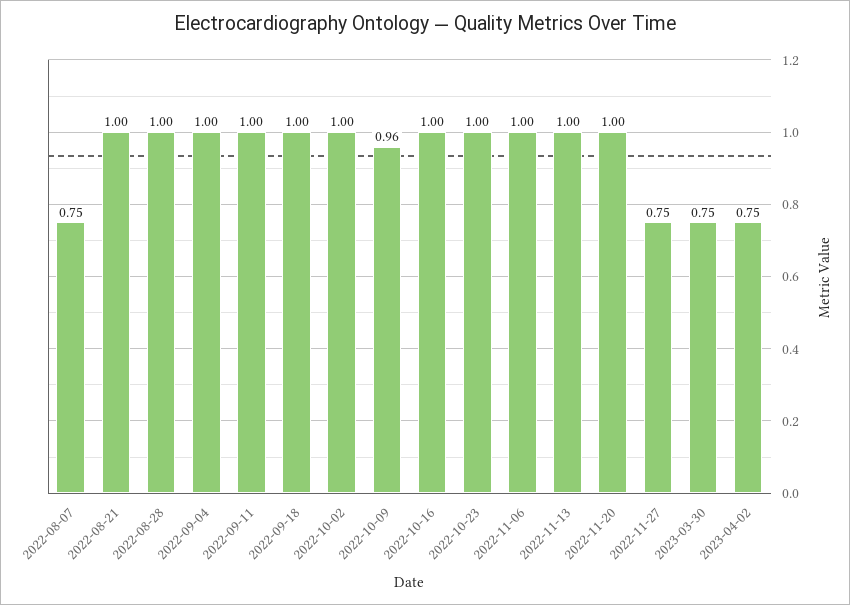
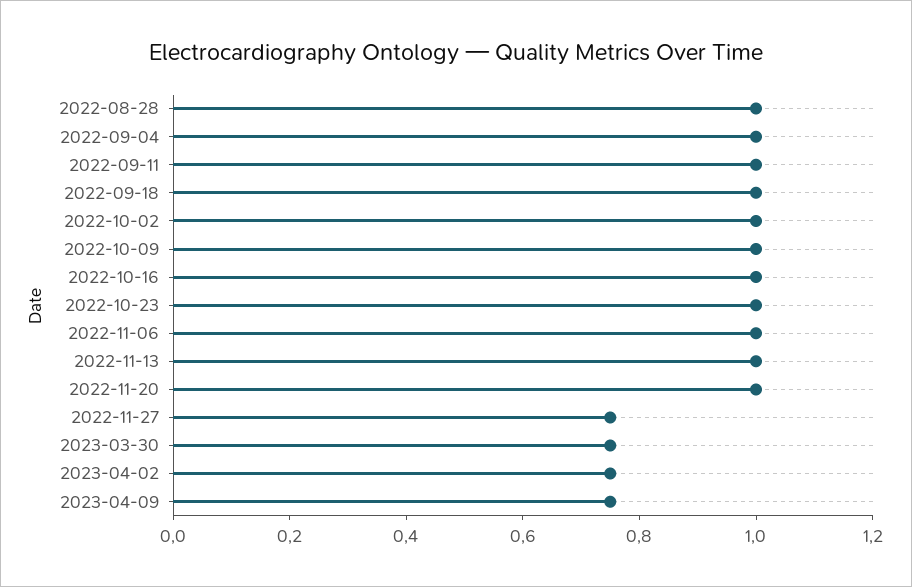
2022-08-07: 0.75 -> none
2022-08-21: 1 -> none
2022-10-09: 0.96 -> 1
2023-04-09: none -> 0.75

